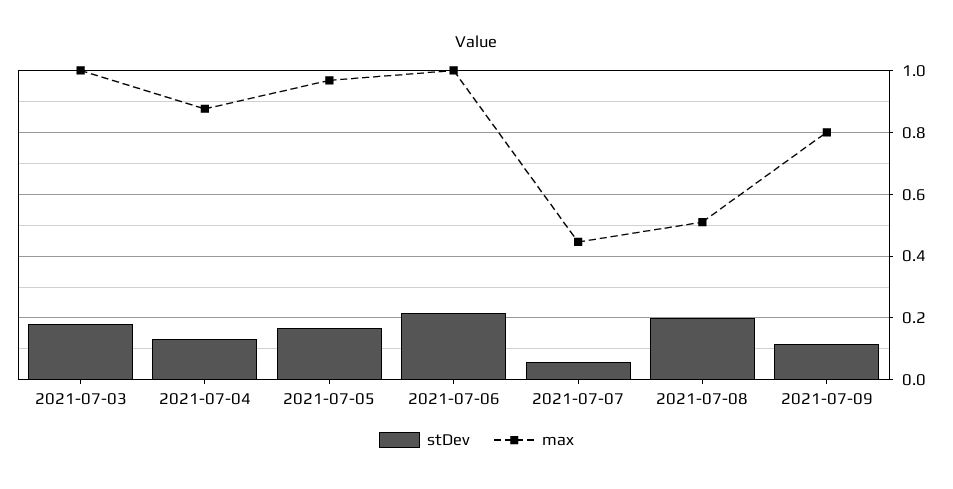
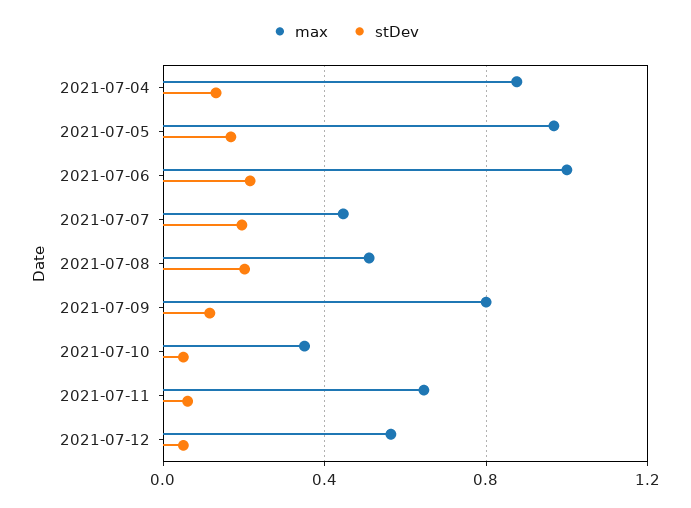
stDev, 2021-07-03: 0.18 -> none
max, 2021-07-03: 1 -> none
stDev, 2021-07-07: 0.06 -> 0.2
max, 2021-07-10: none -> 0.35
stDev, 2021-07-10: none -> 0.05
max, 2021-07-11: none -> 0.65
stDev, 2021-07-11: none -> 0.05
max, 2021-07-12: none -> 0.55
stDev, 2021-07-12: none -> 0.05

